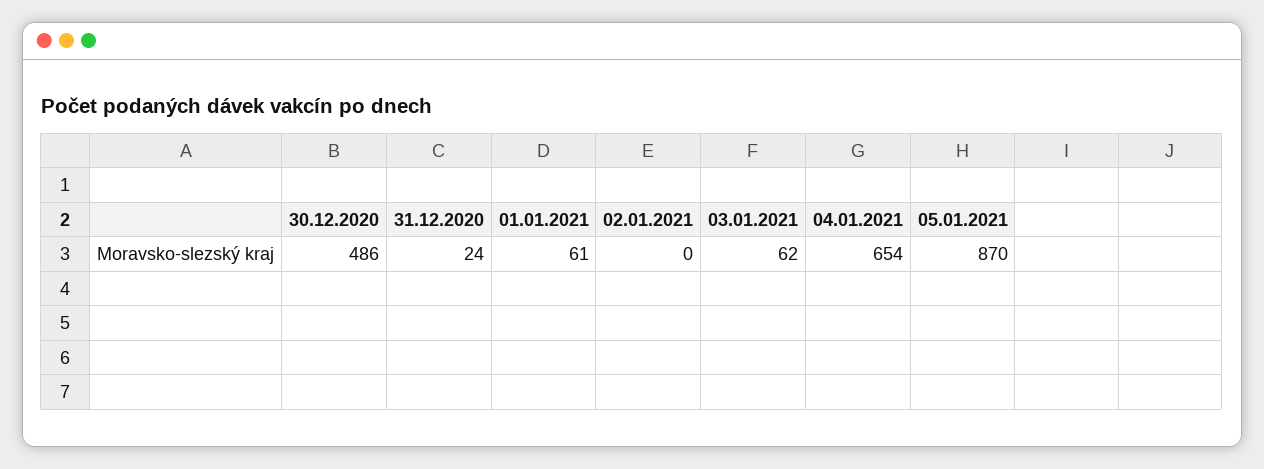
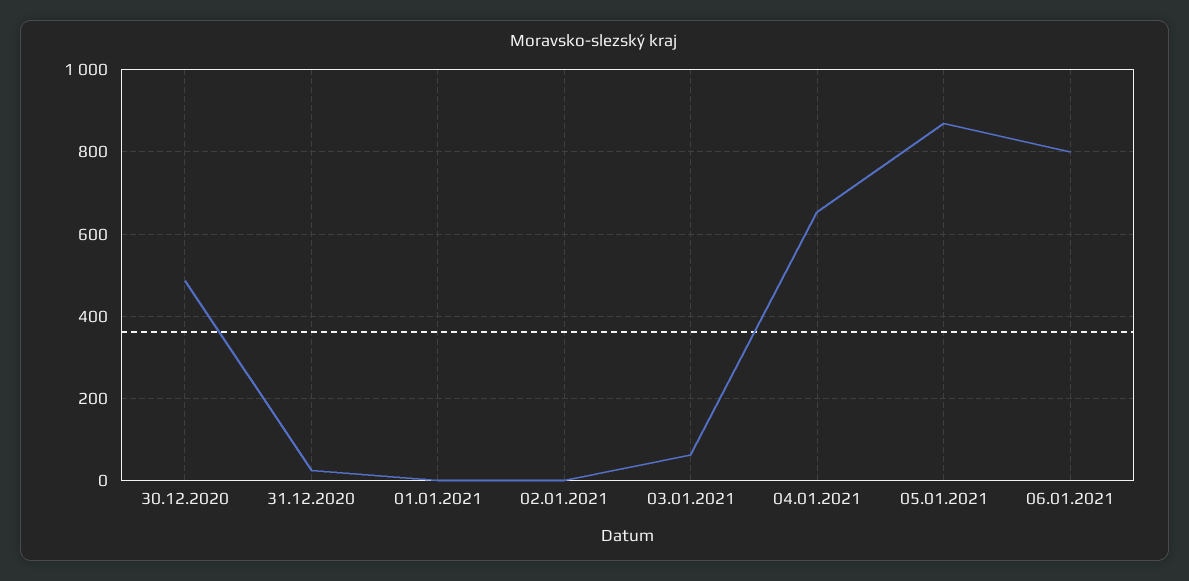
01.01.2021: 61 -> 0
06.01.2021: none -> 800

